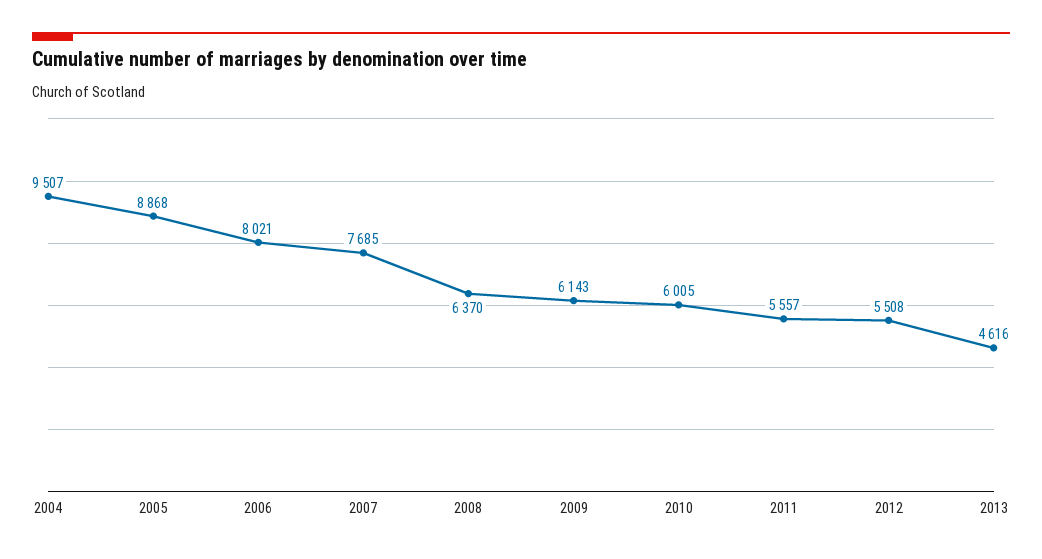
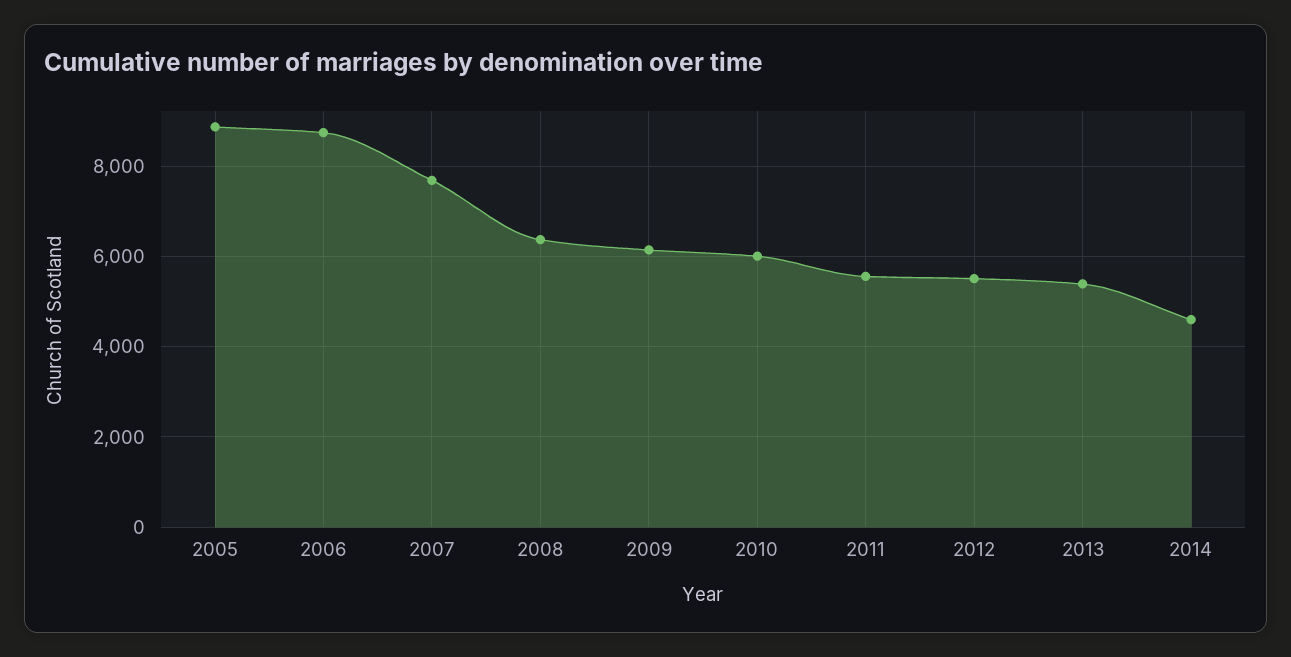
2004: 9507 -> none
2006: 8021 -> 8800
2013: 4616 -> 5400
2014: none -> 4600

